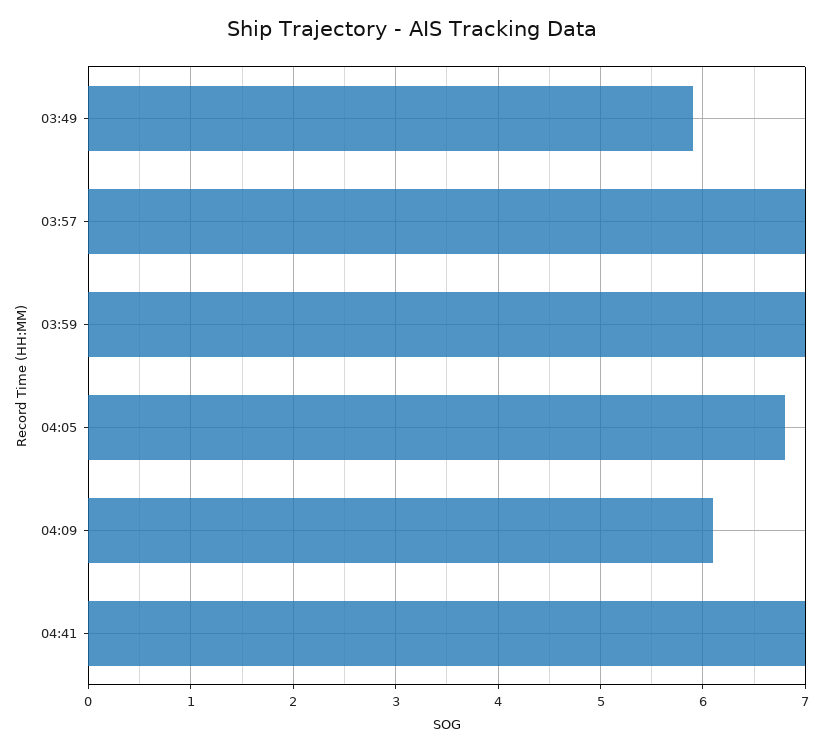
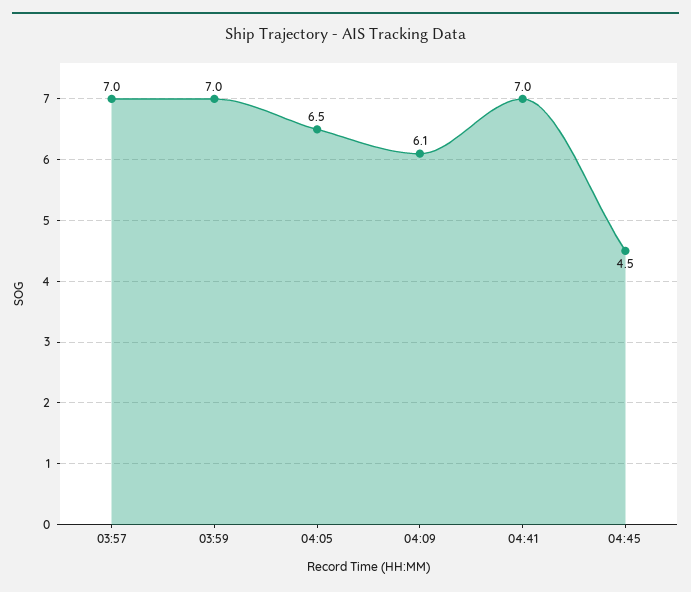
03:49: 5.9 -> none
04:05: 6.8 -> 6.5
04:45: none -> 4.5

